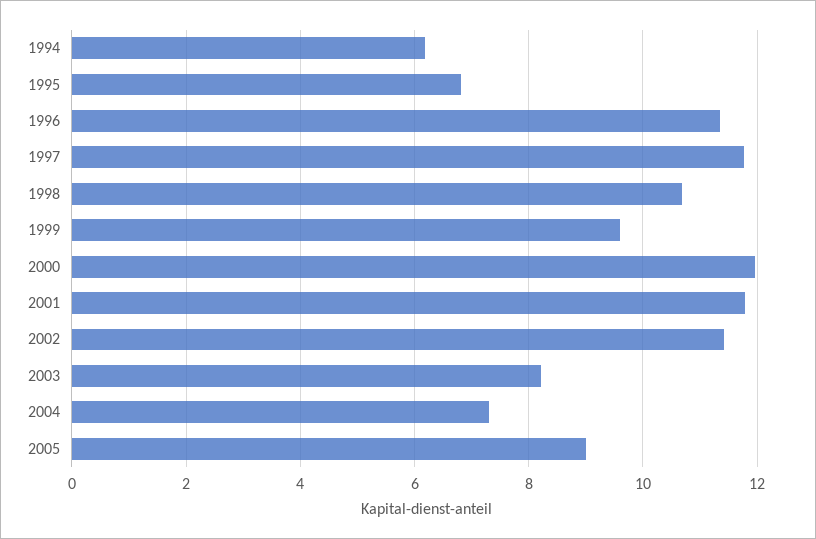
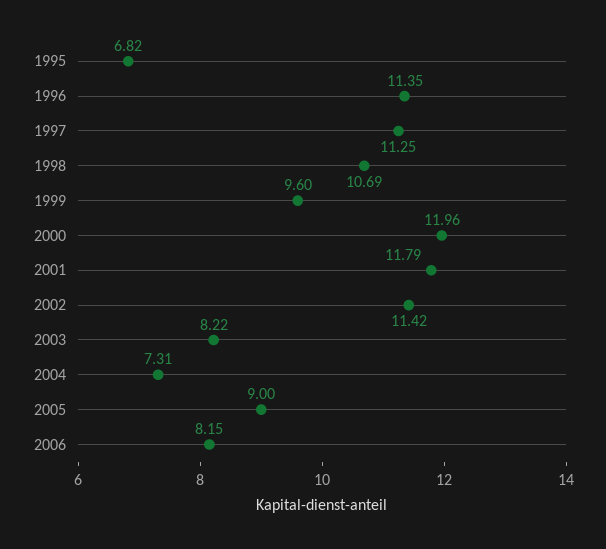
1994: 6.2 -> none
1997: 11.8 -> 11.25
2006: none -> 8.15

